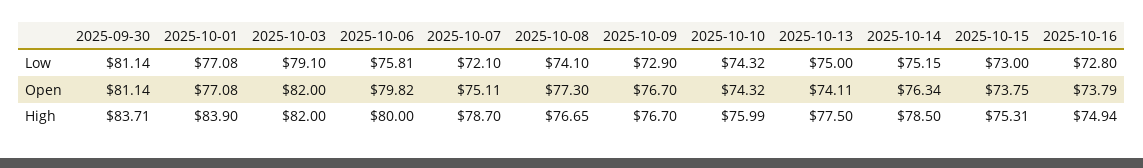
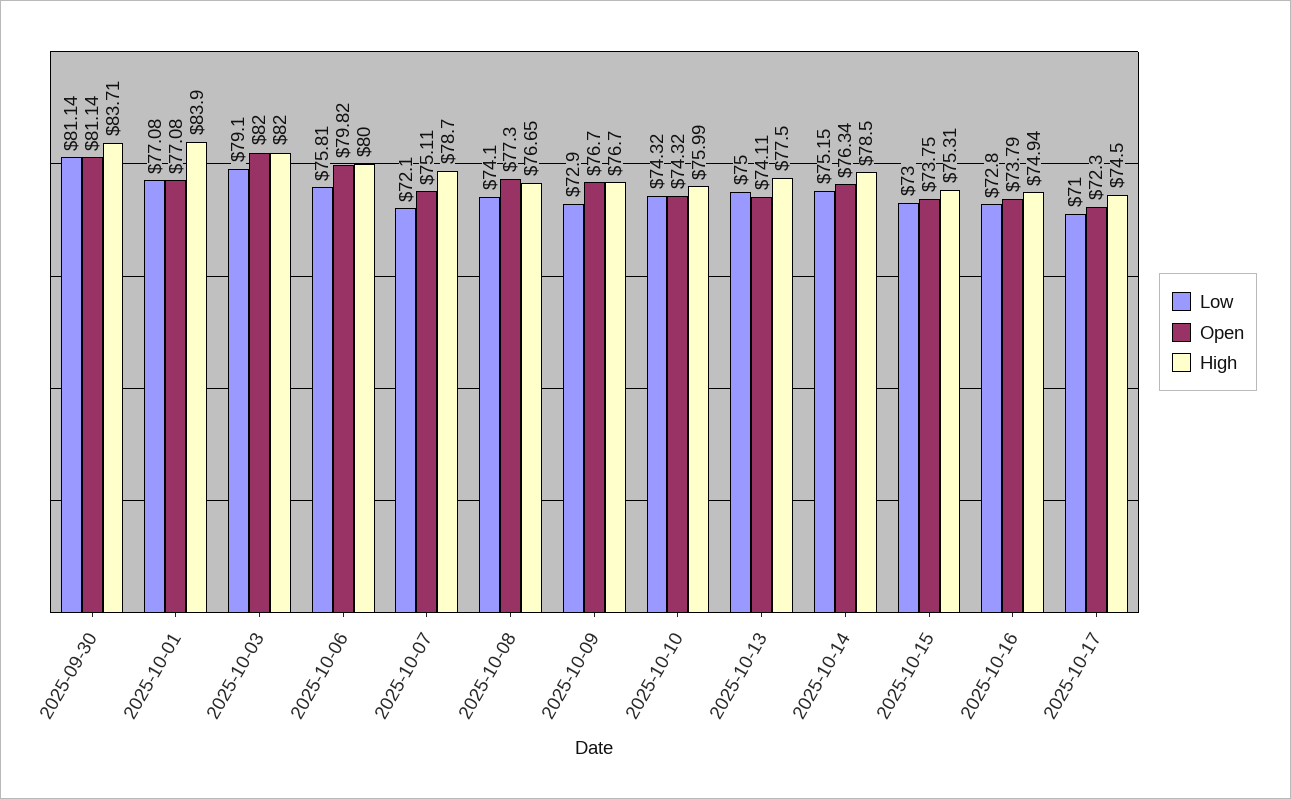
Low, 2025-10-17: none -> 71
Open, 2025-10-17: none -> 72.3
High, 2025-10-17: none -> 74.5

